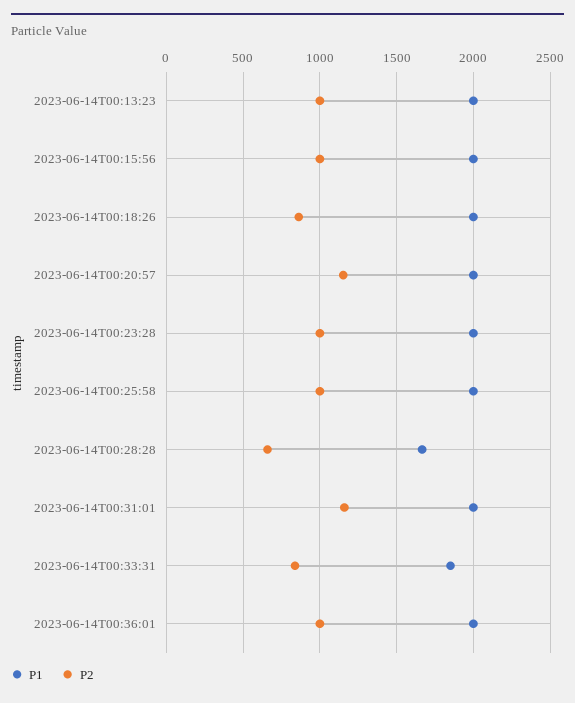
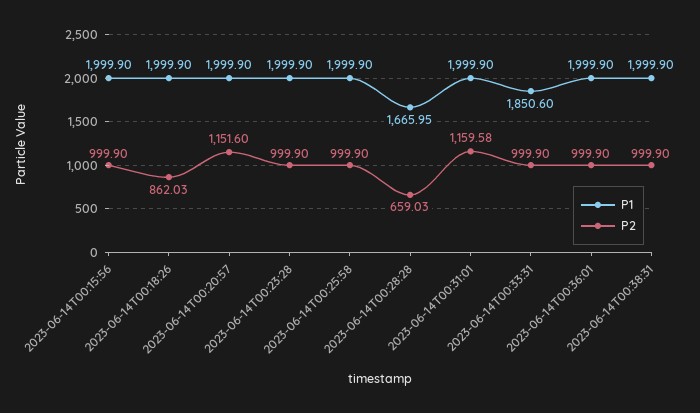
P1, 2023-06-14T00:13:23: 2000 -> none
P2, 2023-06-14T00:13:23: 1000 -> none
P2, 2023-06-14T00:33:31: 850 -> 999.9
P1, 2023-06-14T00:38:31: none -> 1999.9
P2, 2023-06-14T00:38:31: none -> 999.9

